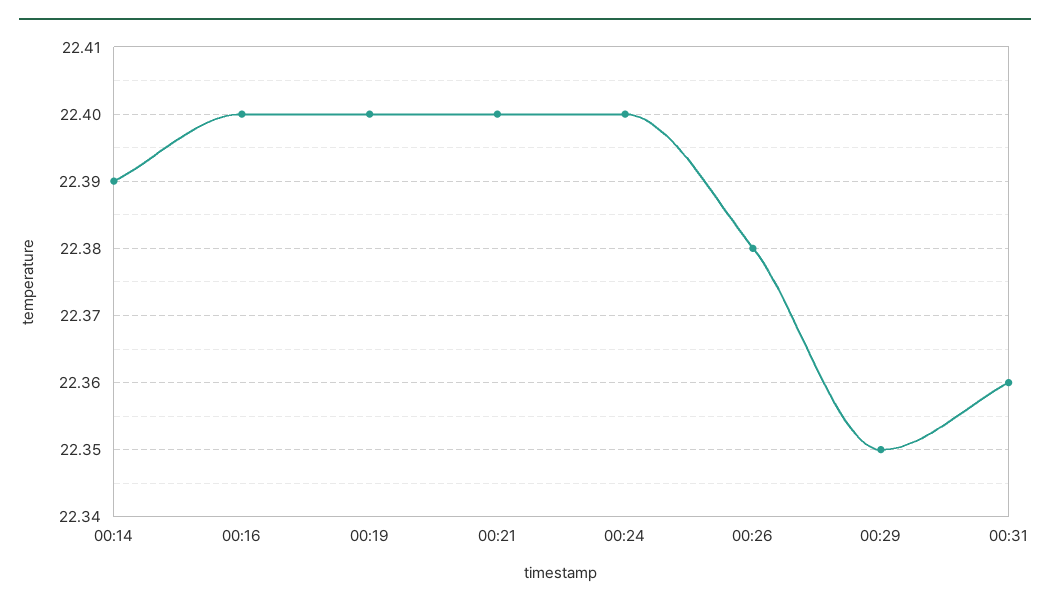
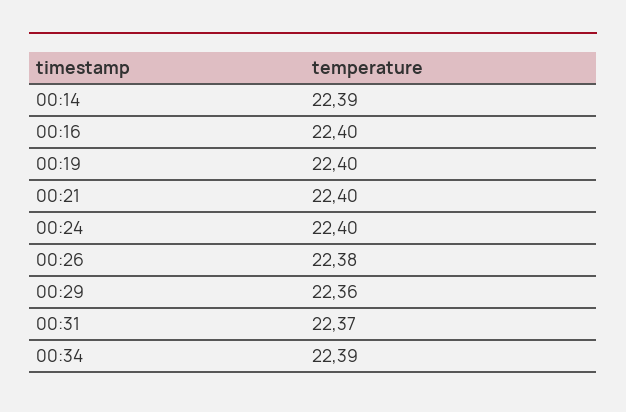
00:29: 22.35 -> 22.36
00:31: 22.36 -> 22.37
00:34: none -> 22.39

